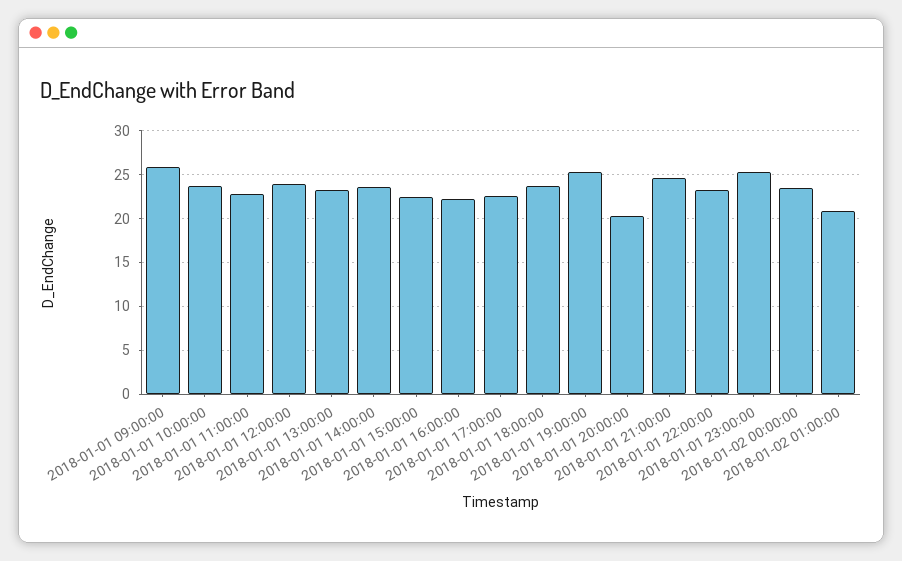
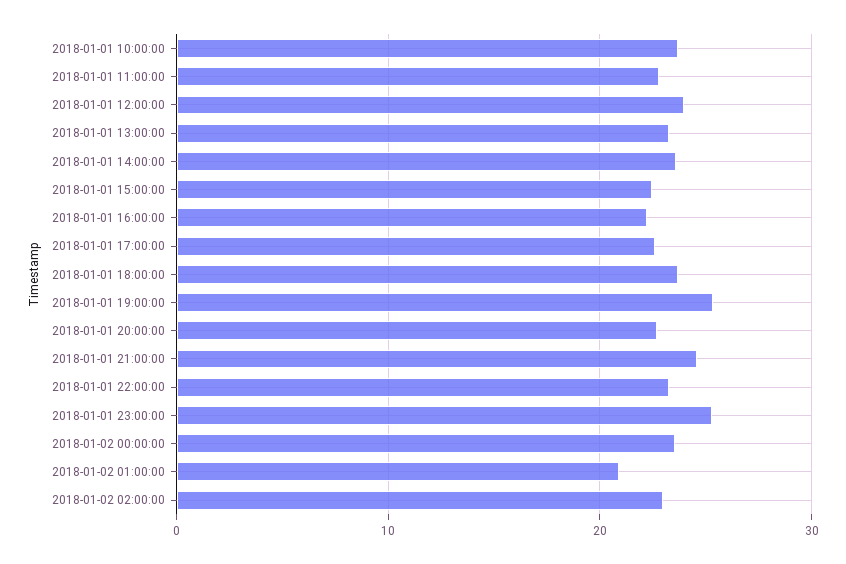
2018-01-01 09:00:00: 26 -> none
2018-01-01 20:00:00: 20 -> 23
2018-01-02 02:00:00: none -> 23

